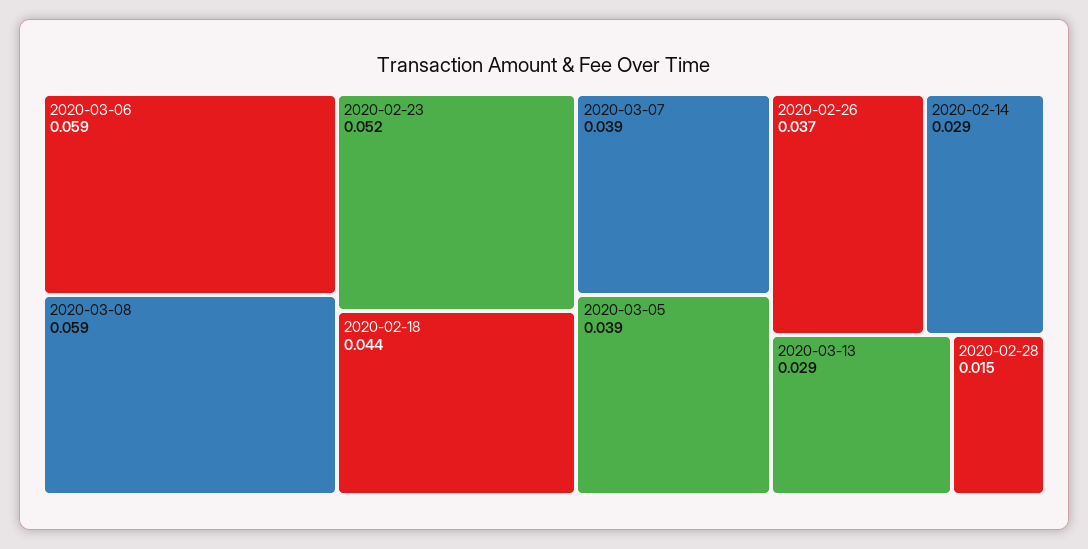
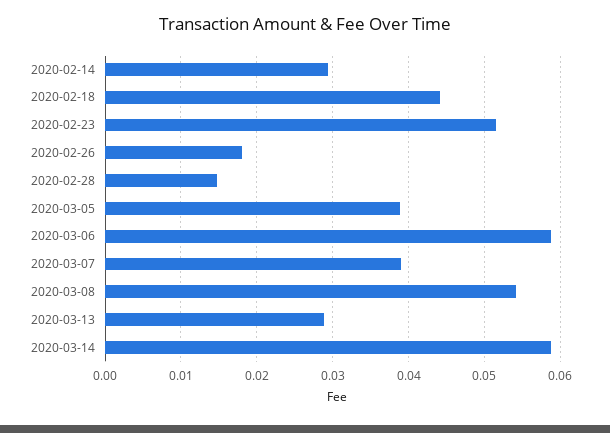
2020-03-08: 0.059 -> 0.054
2020-02-26: 0.037 -> 0.018
2020-03-14: none -> 0.059

